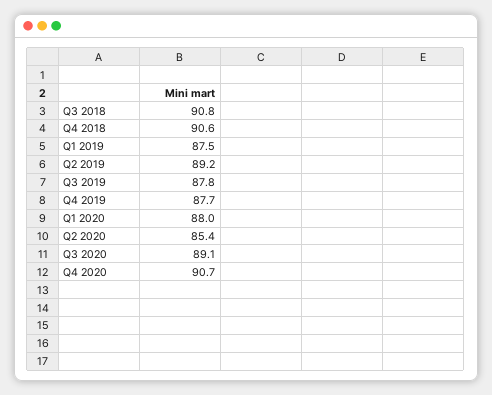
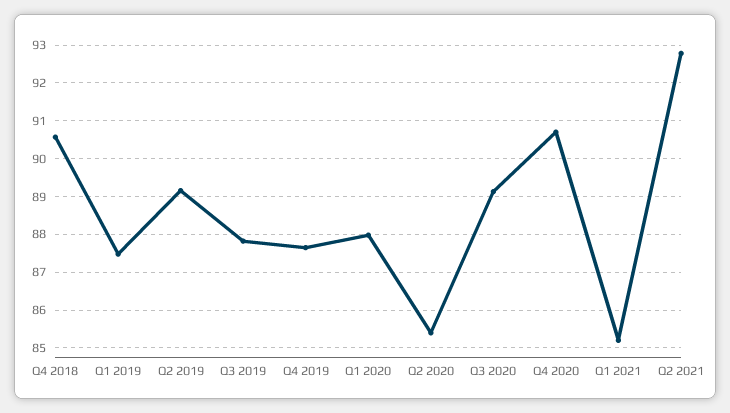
Q3 2018: 90.8 -> none
Q1 2021: none -> 85.2
Q2 2021: none -> 92.8

